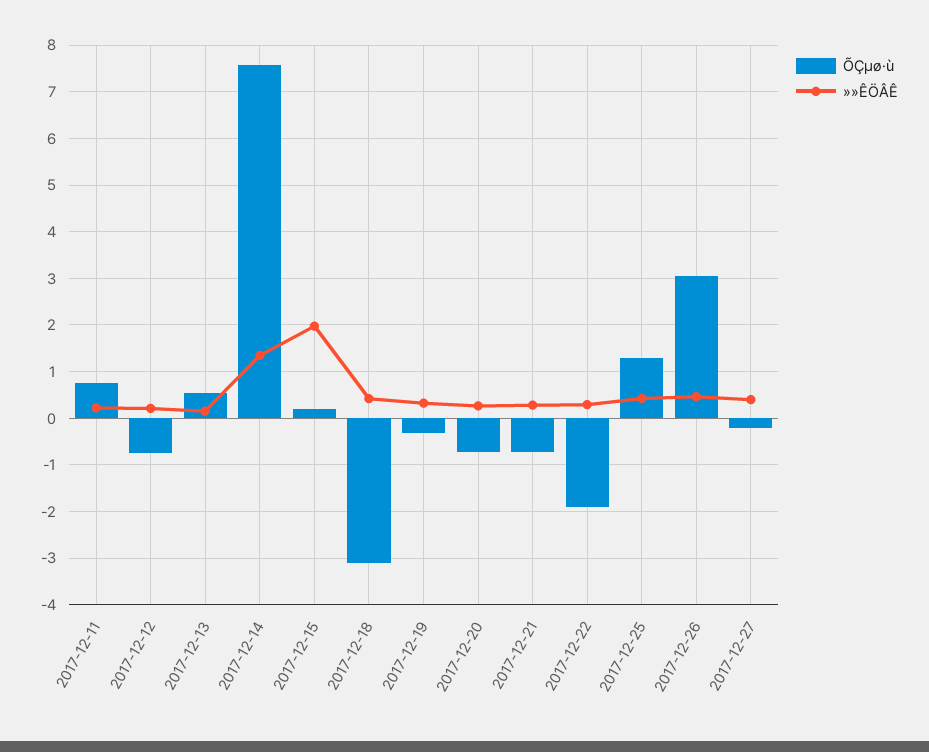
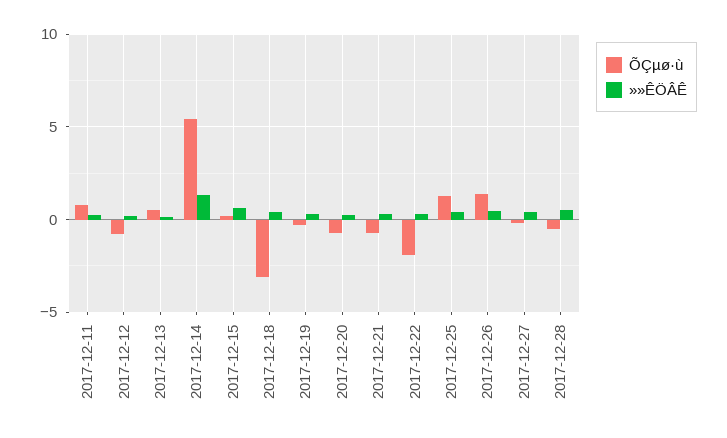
ÕÇµø·ù, 2017-12-14: 7.6 -> 5.5
»»ÊÖÂÊ, 2017-12-15: 2 -> 0.5
ÕÇµø·ù, 2017-12-26: 3 -> 1.5
ÕÇµø·ù, 2017-12-28: none -> -0.5
»»ÊÖÂÊ, 2017-12-28: none -> 0.5

